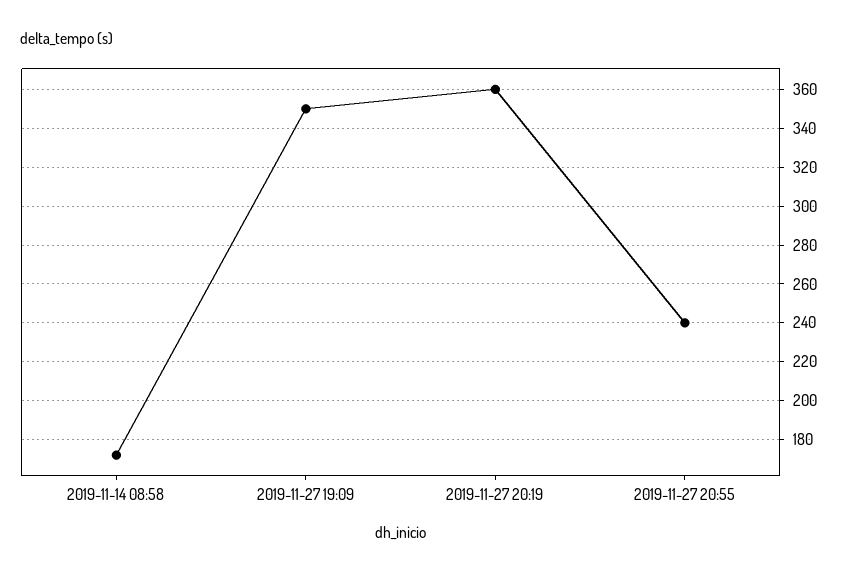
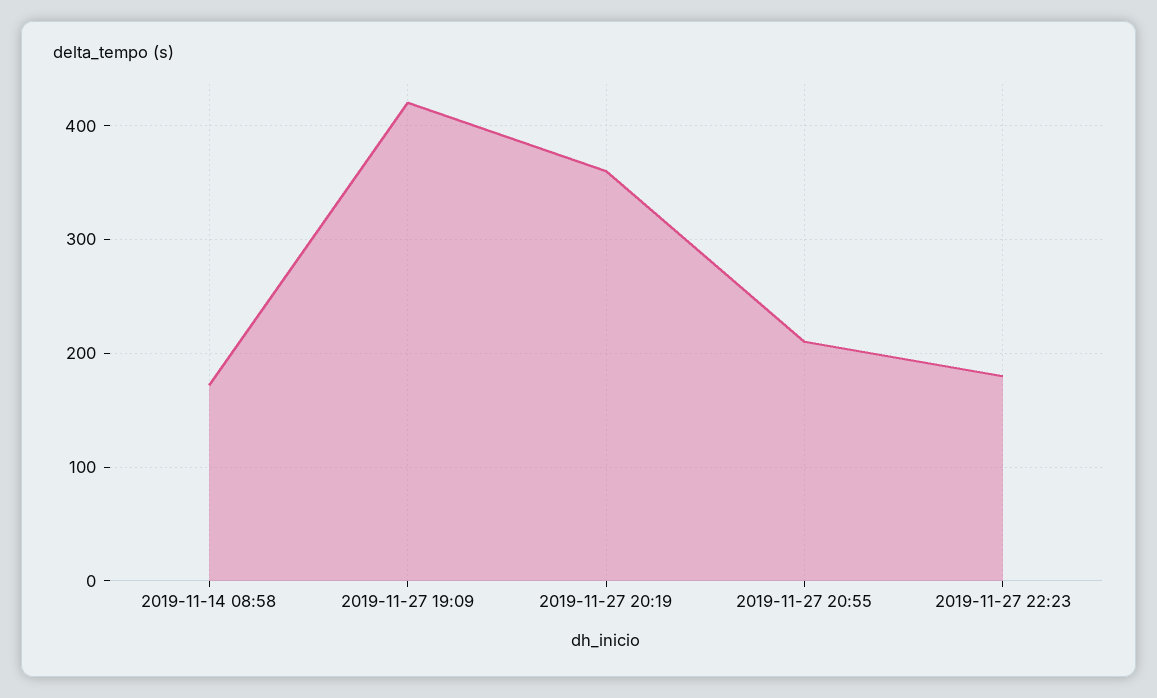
2019-11-27 19:09: 350 -> 420
2019-11-27 20:55: 240 -> 210
2019-11-27 22:23: none -> 180

